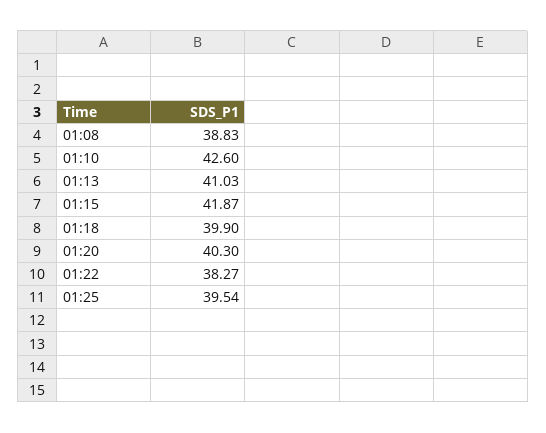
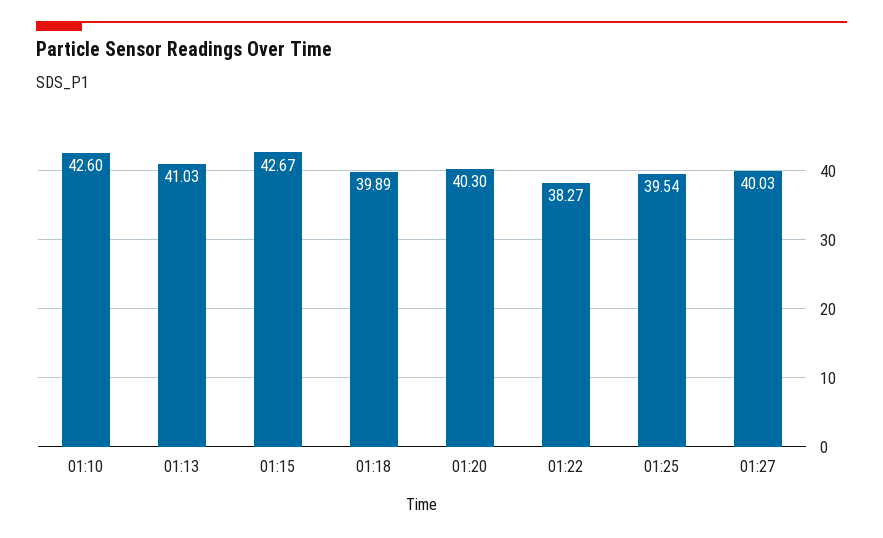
01:08: 38.83 -> none
01:15: 41.87 -> 42.67
01:18: 39.9 -> 39.89
01:27: none -> 40.03

